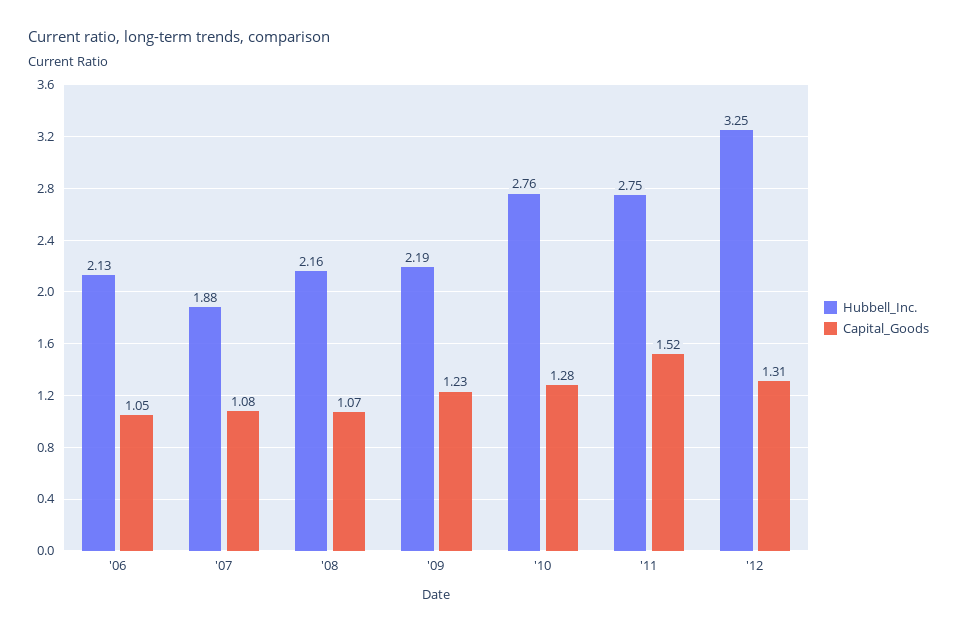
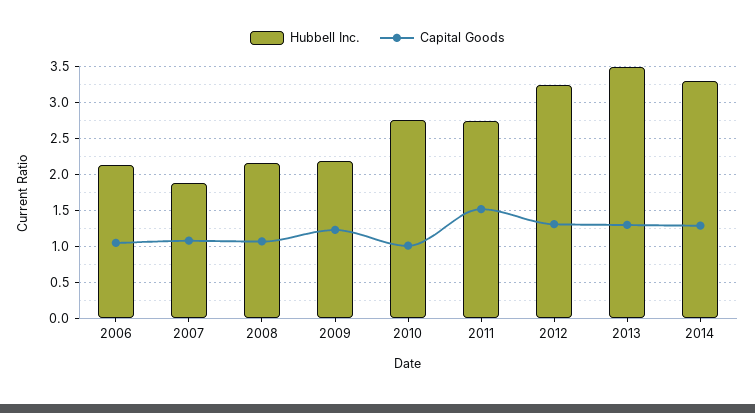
Capital_Goods, '10: 1.28 -> 1
Hubbell_Inc., 2013: none -> 3.5
Capital_Goods, 2013: none -> 1.3
Hubbell_Inc., 2014: none -> 3.3
Capital_Goods, 2014: none -> 1.3

